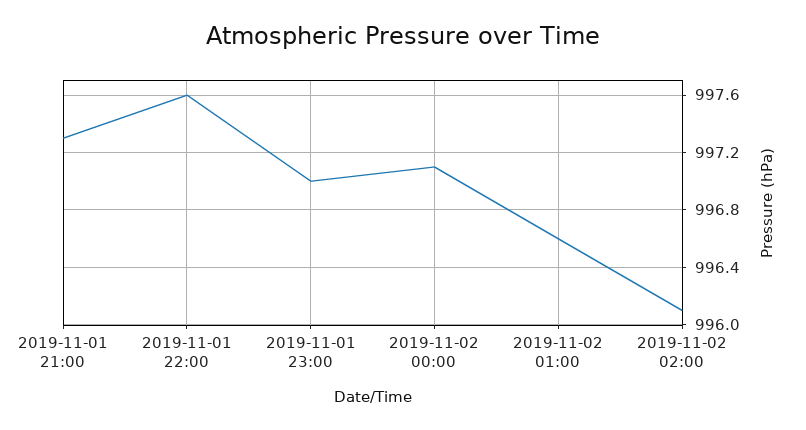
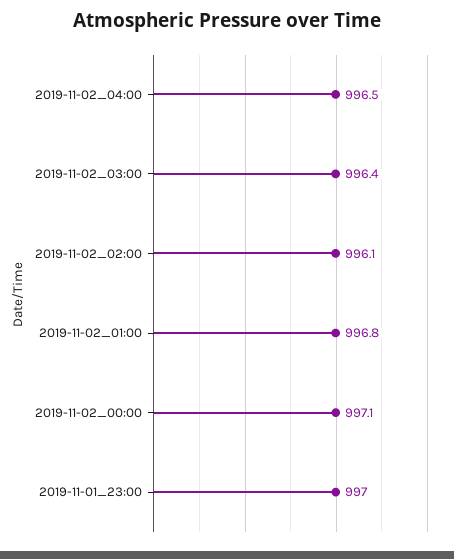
2019-11-01 21:00: 997.3 -> none
2019-11-01 22:00: 997.6 -> none
2019-11-02 01:00: 996.6 -> 996.8
2019-11-02_04:00: none -> 996.5
2019-11-02_03:00: none -> 996.4

